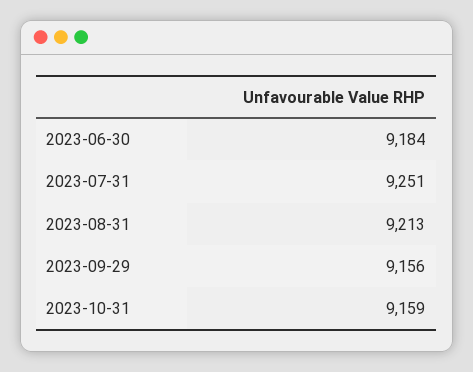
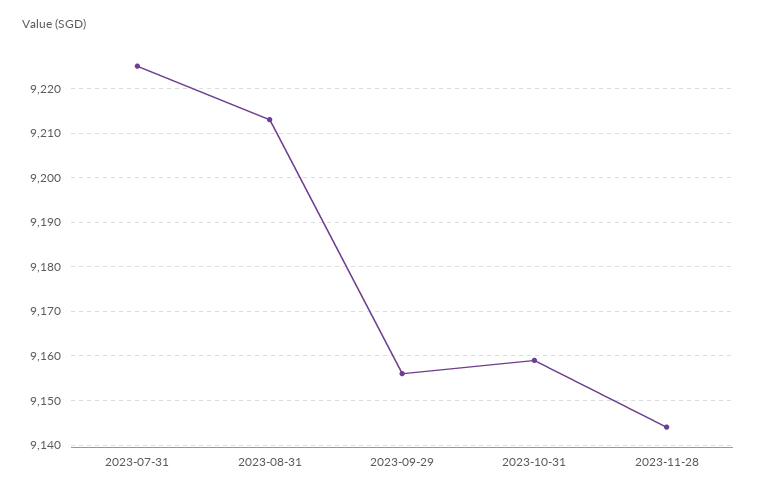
2023-06-30: 9184 -> none
2023-07-31: 9251 -> 9225
2023-11-28: none -> 9145

